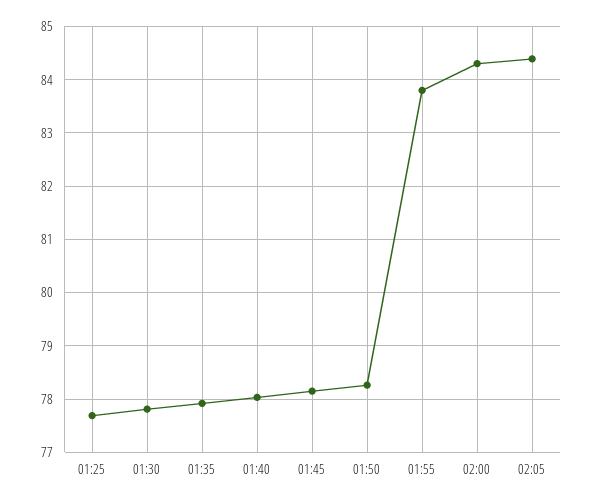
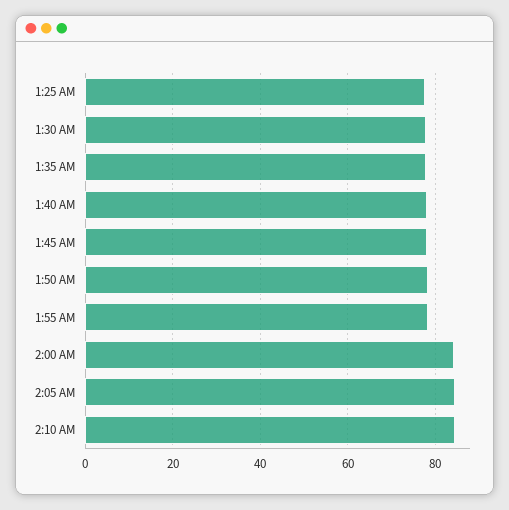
01:55: 83.8 -> 78
2:10 AM: none -> 84

